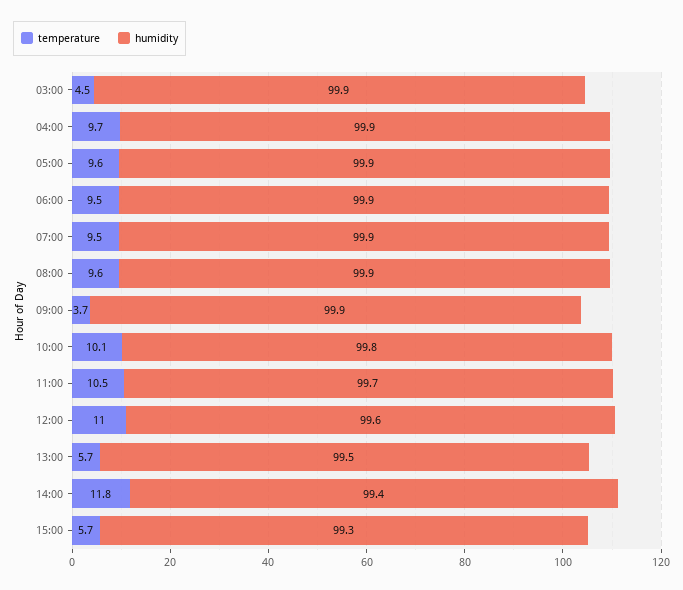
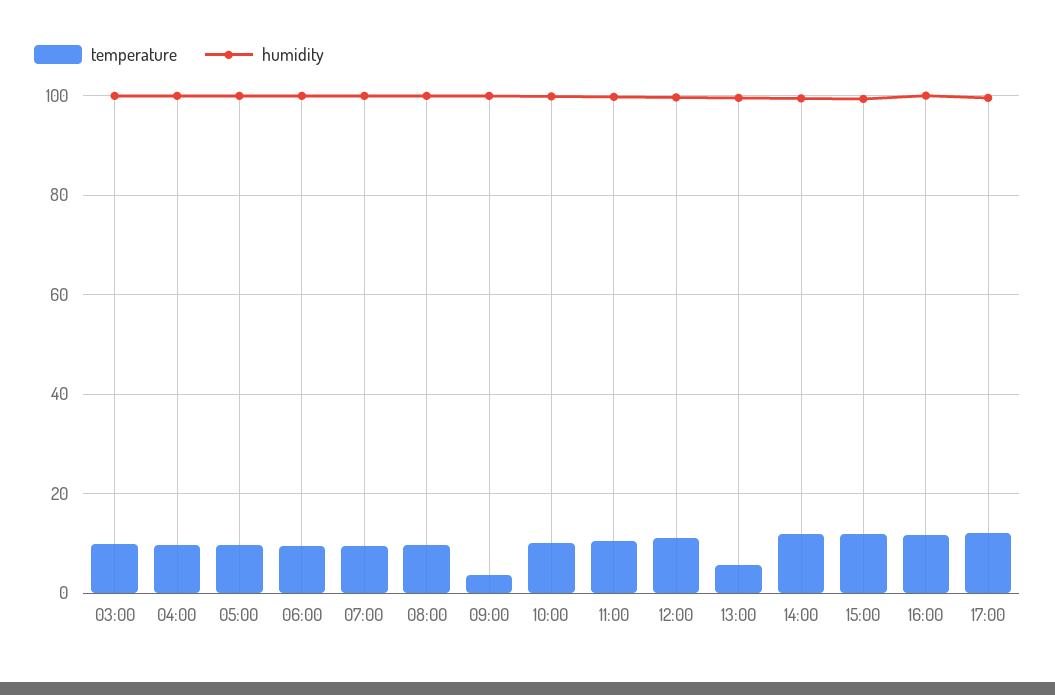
temperature, 03:00: 4.5 -> 10
temperature, 15:00: 5.7 -> 12
temperature, 16:00: none -> 12
humidity, 16:00: none -> 100
temperature, 17:00: none -> 12
humidity, 17:00: none -> 100

